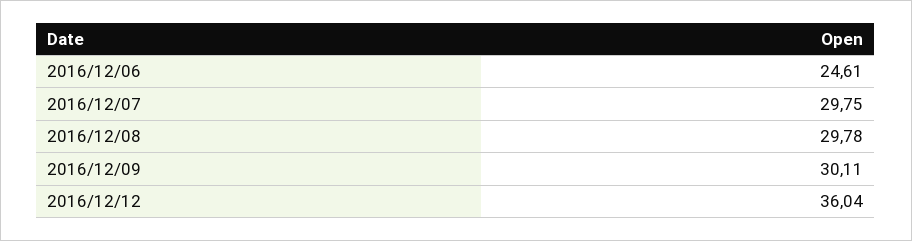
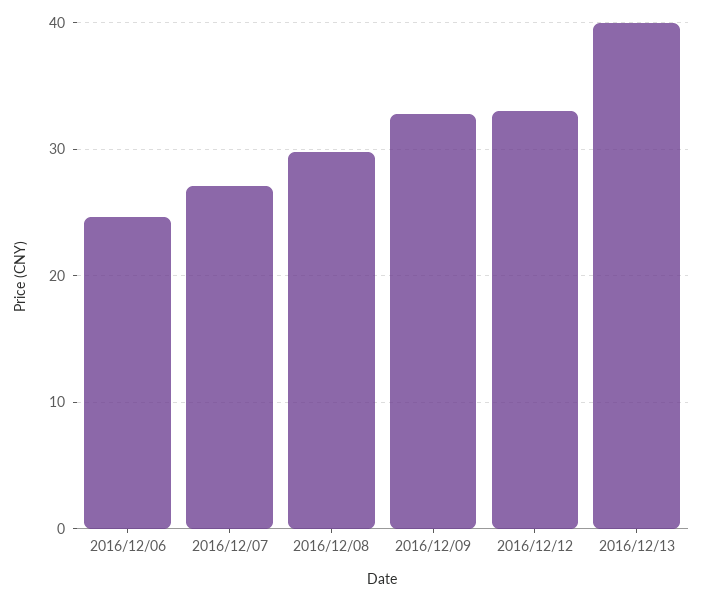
2016/12/07: 29.75 -> 27
2016/12/09: 30.11 -> 33
2016/12/12: 36.04 -> 33
2016/12/13: none -> 40

